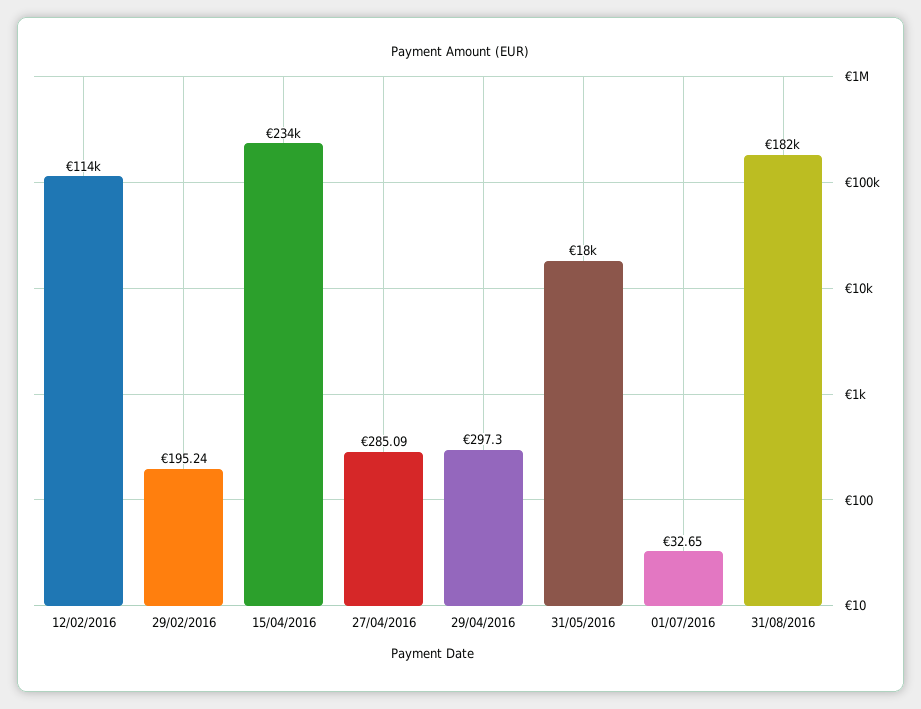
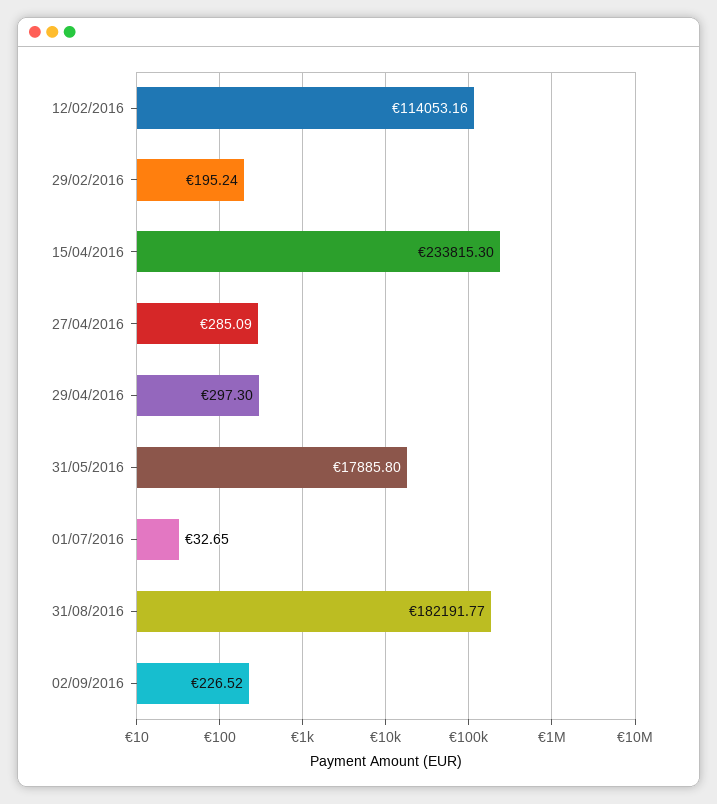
02/09/2016: none -> 226.52

